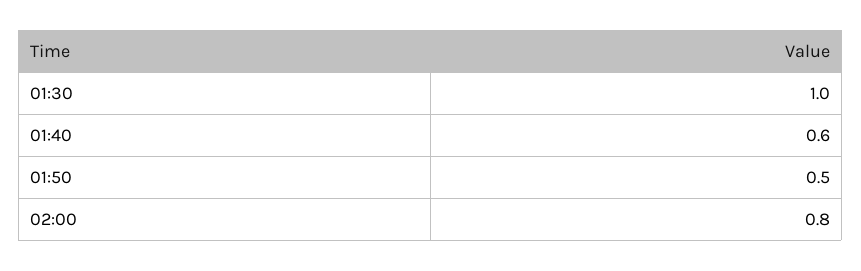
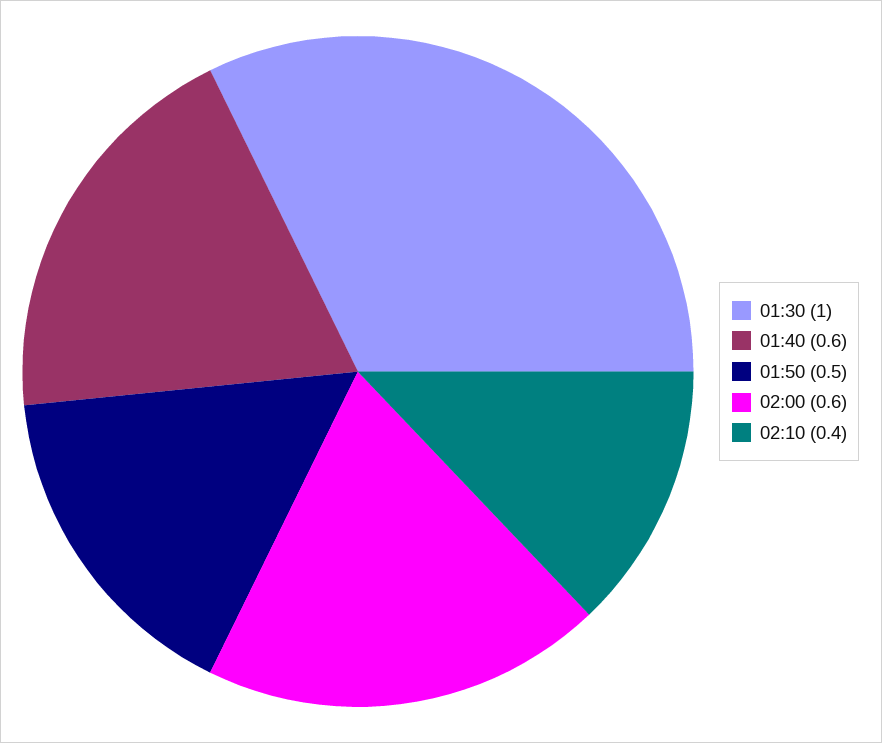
02:00: 0.8 -> 0.6
02:10: none -> 0.4

